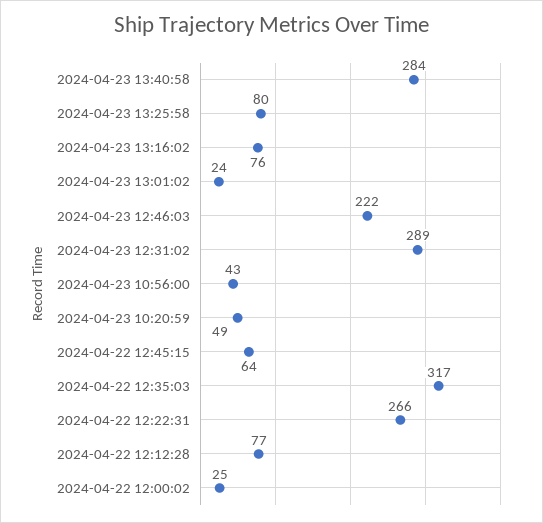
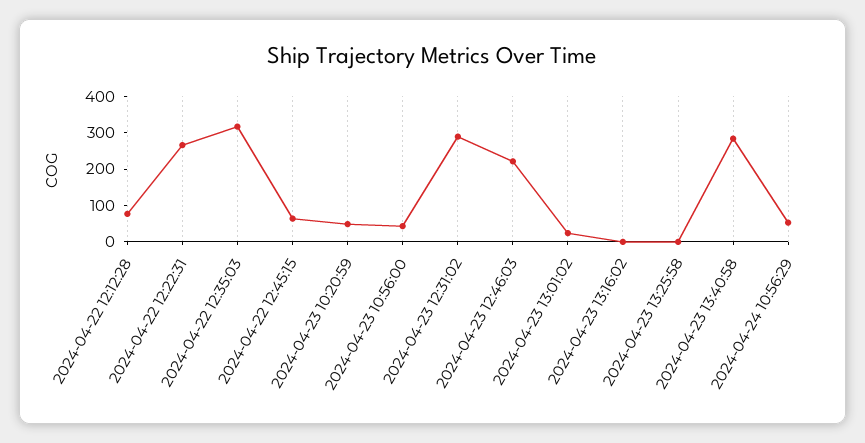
2024-04-23 13:25:58: 80 -> 0
2024-04-23 13:16:02: 76 -> 0
2024-04-22 12:00:02: 25 -> none
2024-04-24 10:56:29: none -> 50

